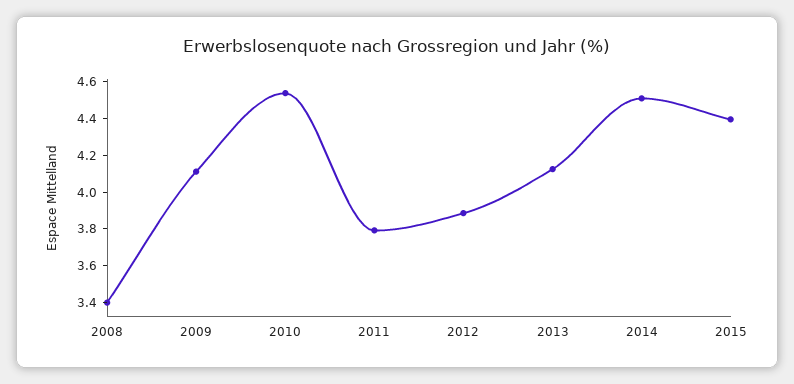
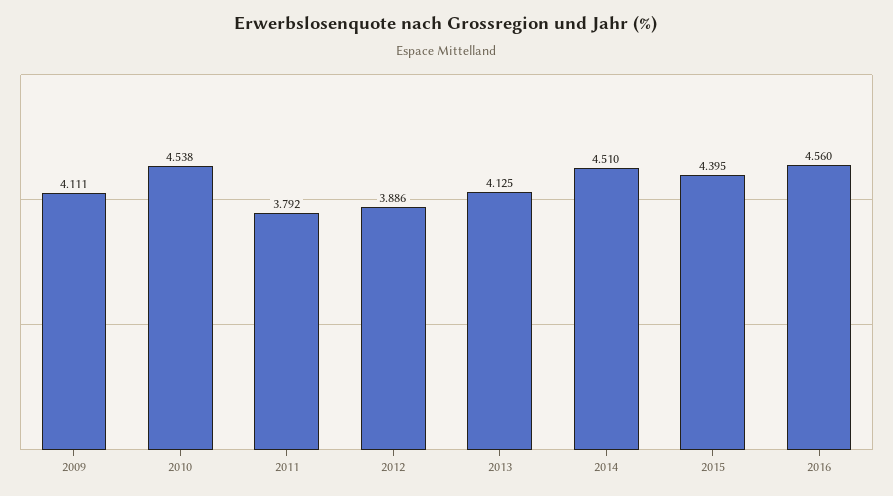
2008: 3.4 -> none
2016: none -> 4.56

